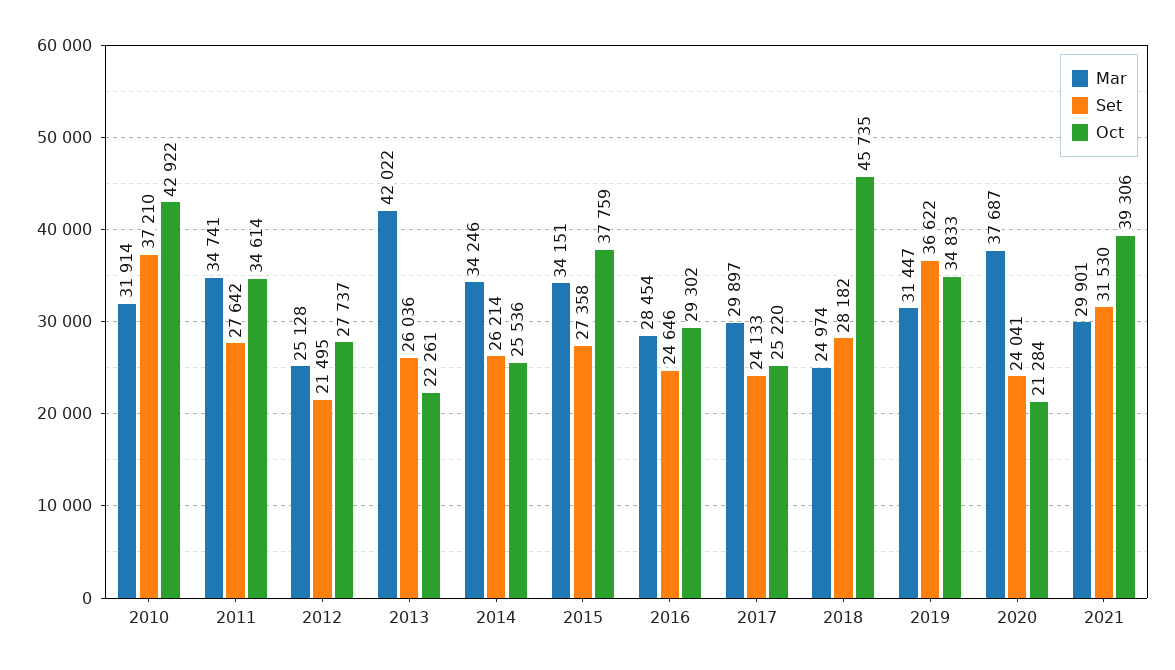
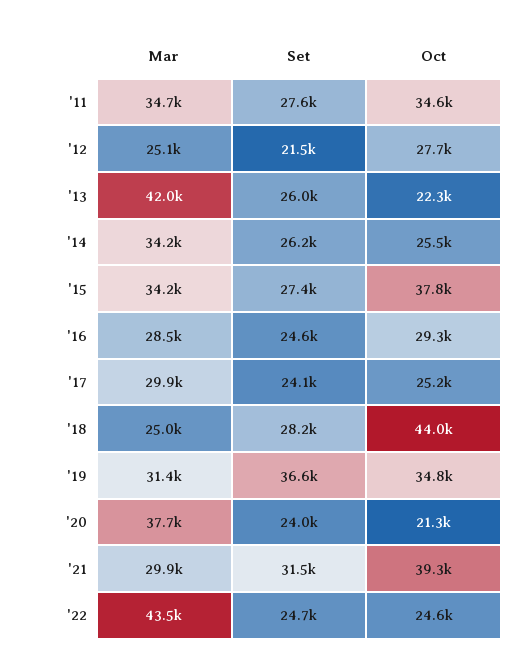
Mar, 2010: 31914 -> none
Set, 2010: 37210 -> none
Oct, 2010: 42922 -> none
Oct, 2018: 45735 -> 44000
Mar, '22: none -> 43500
Set, '22: none -> 24700
Oct, '22: none -> 24600

